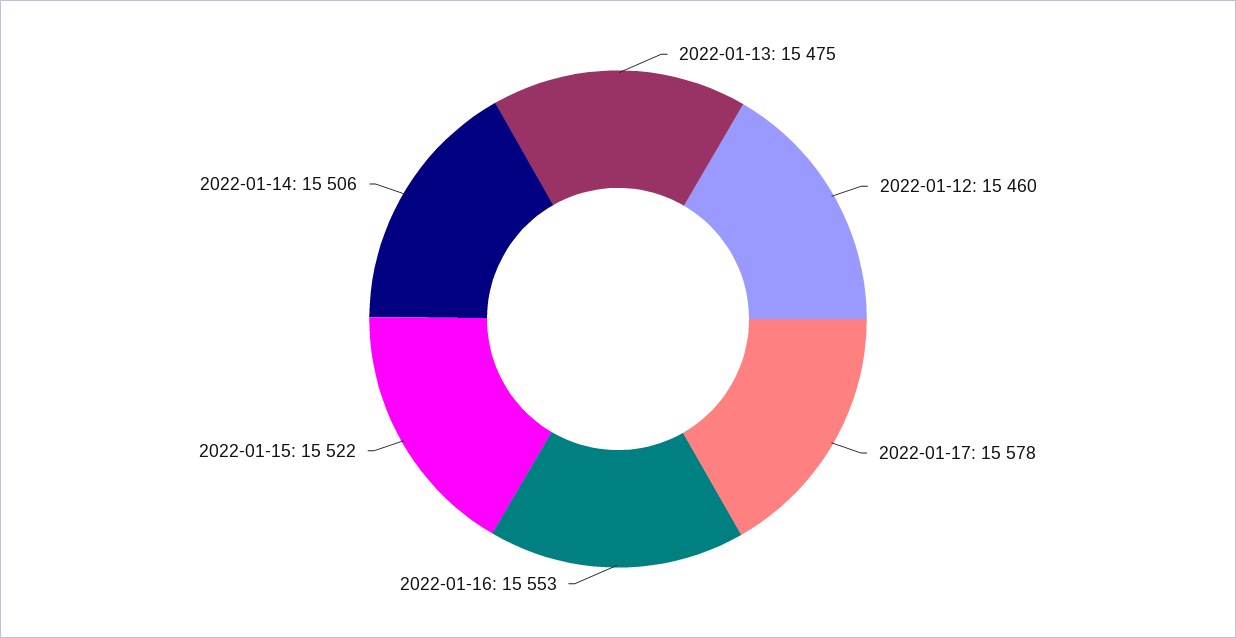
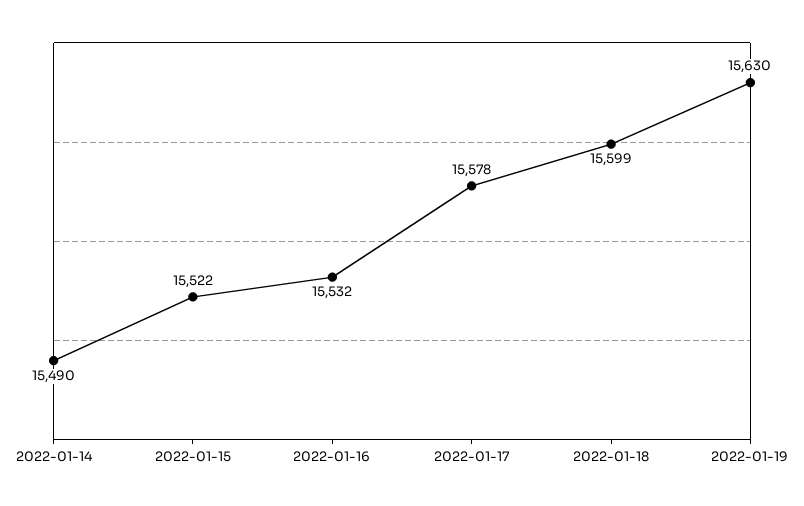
2022-01-13: 15475 -> none
2022-01-12: 15460 -> none
2022-01-16: 15553 -> 15532
2022-01-14: 15506 -> 15490
2022-01-18: none -> 15599
2022-01-19: none -> 15630

